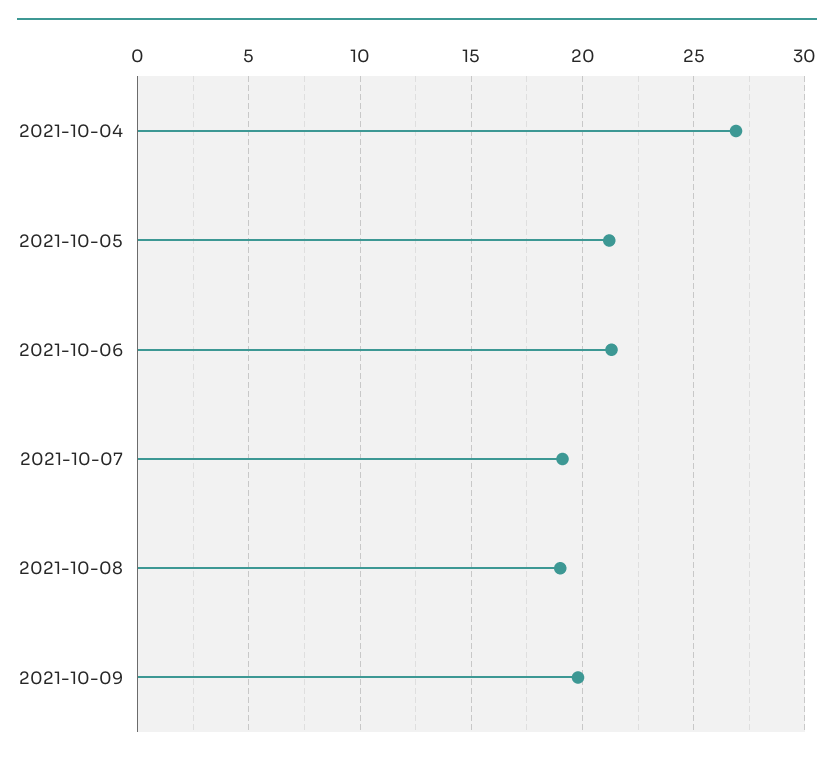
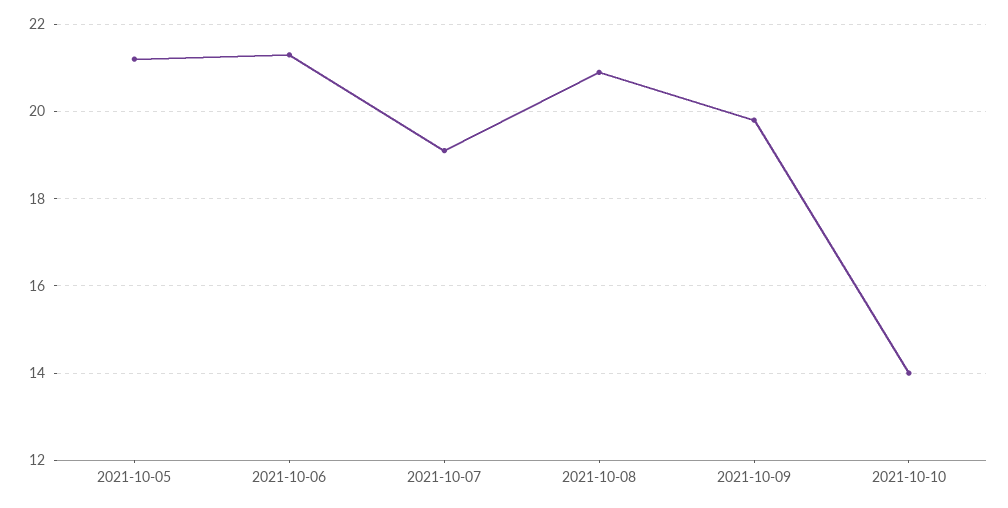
2021-10-04: 27 -> none
2021-10-08: 19 -> 21
2021-10-10: none -> 14

